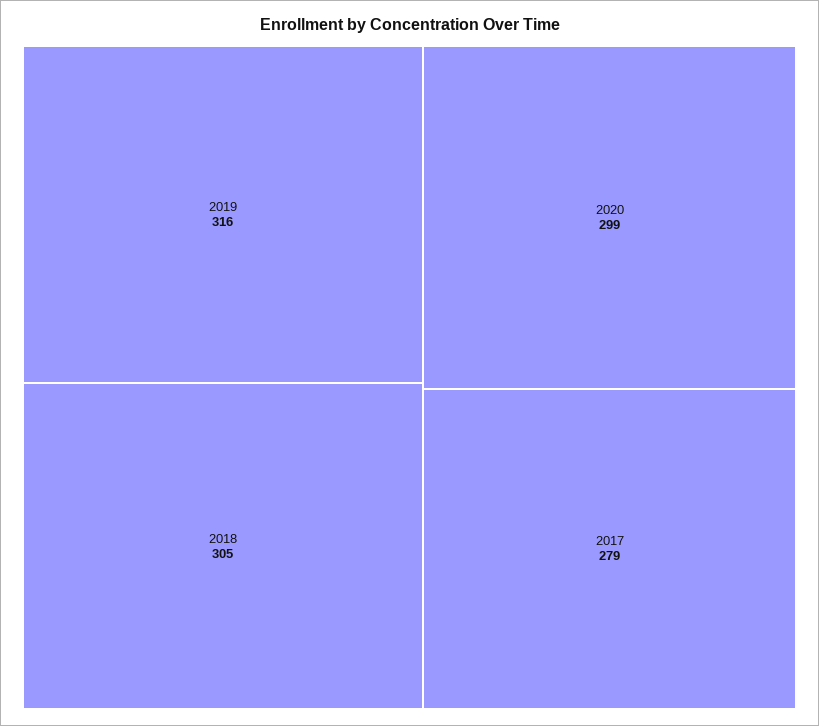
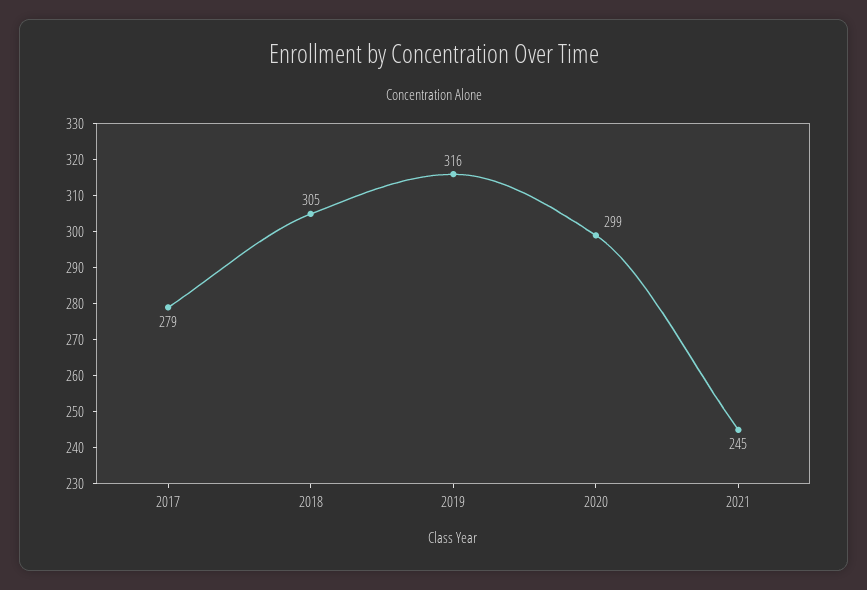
2021: none -> 245

